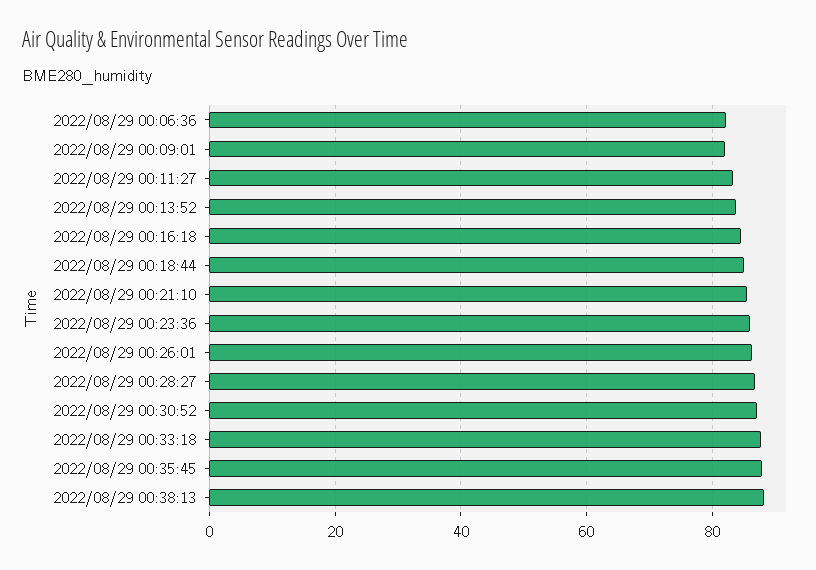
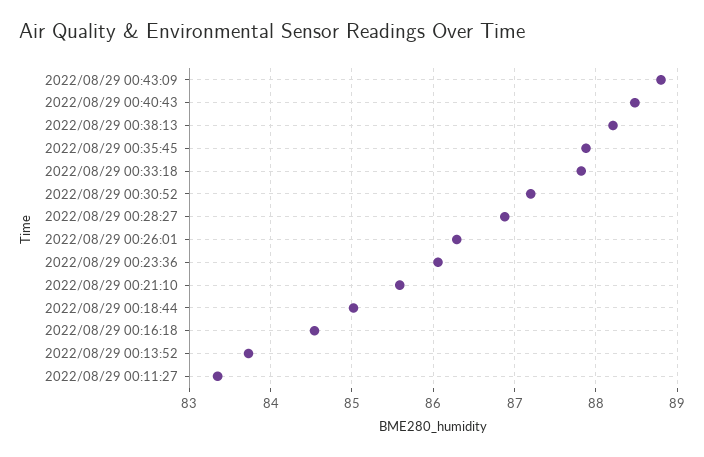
2022/08/29 00:06:36: 82 -> none
2022/08/29 00:09:01: 82 -> none
2022/08/29 00:43:09: none -> 88.8
2022/08/29 00:40:43: none -> 88.5

